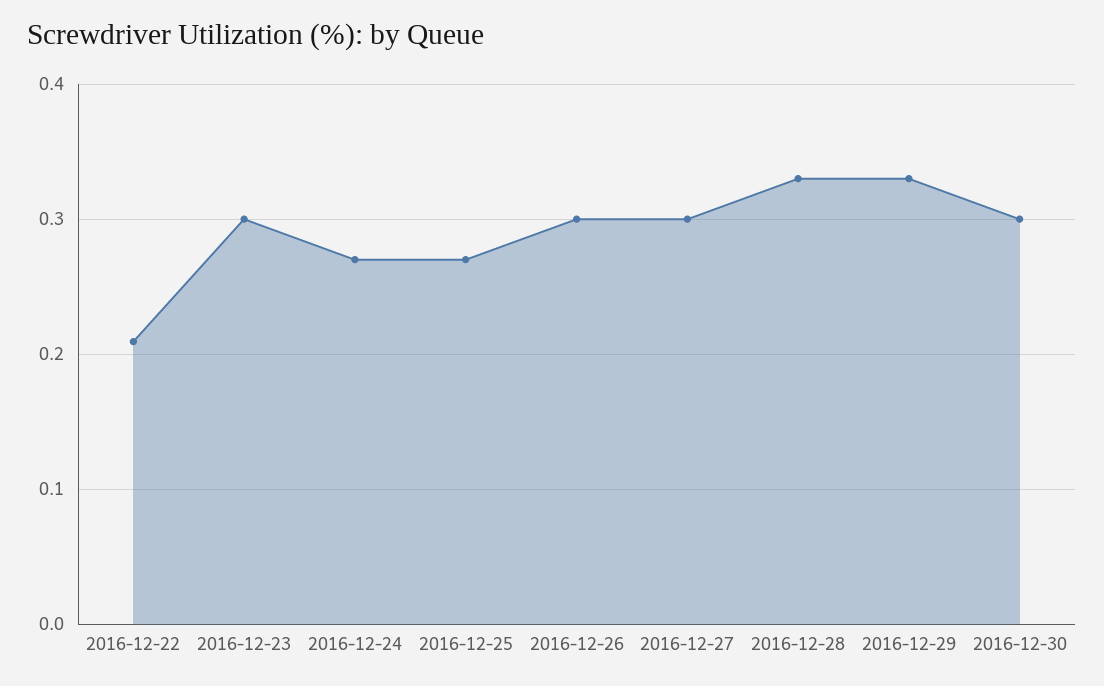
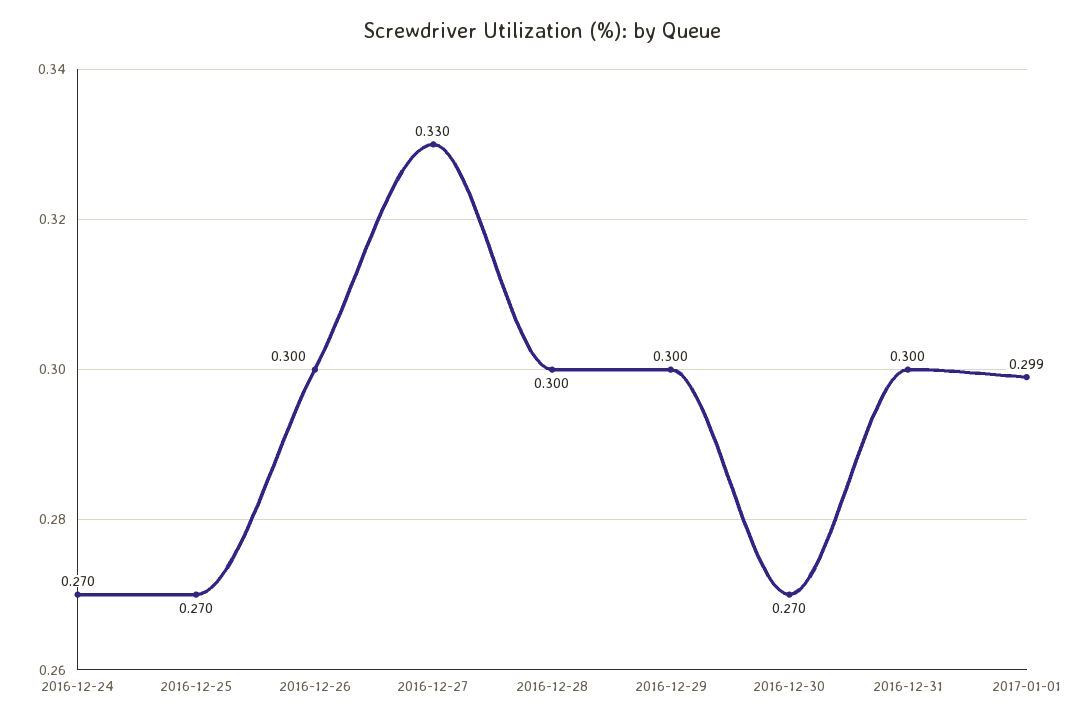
2016-12-22: 0.21 -> none
2016-12-23: 0.3 -> none
2016-12-27: 0.3 -> 0.33
2016-12-28: 0.33 -> 0.3
2016-12-29: 0.33 -> 0.3
2016-12-30: 0.3 -> 0.27
2016-12-31: none -> 0.3
2017-01-01: none -> 0.299

